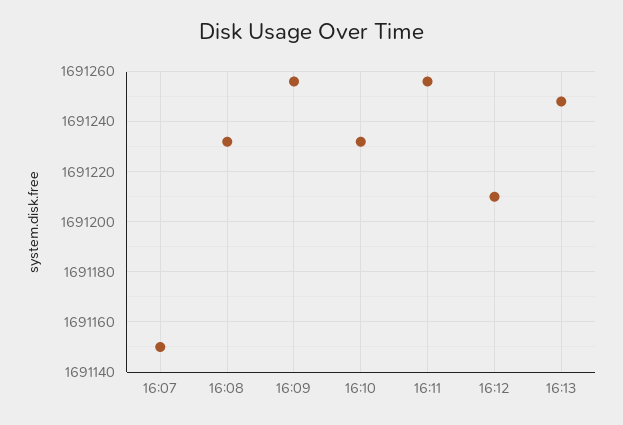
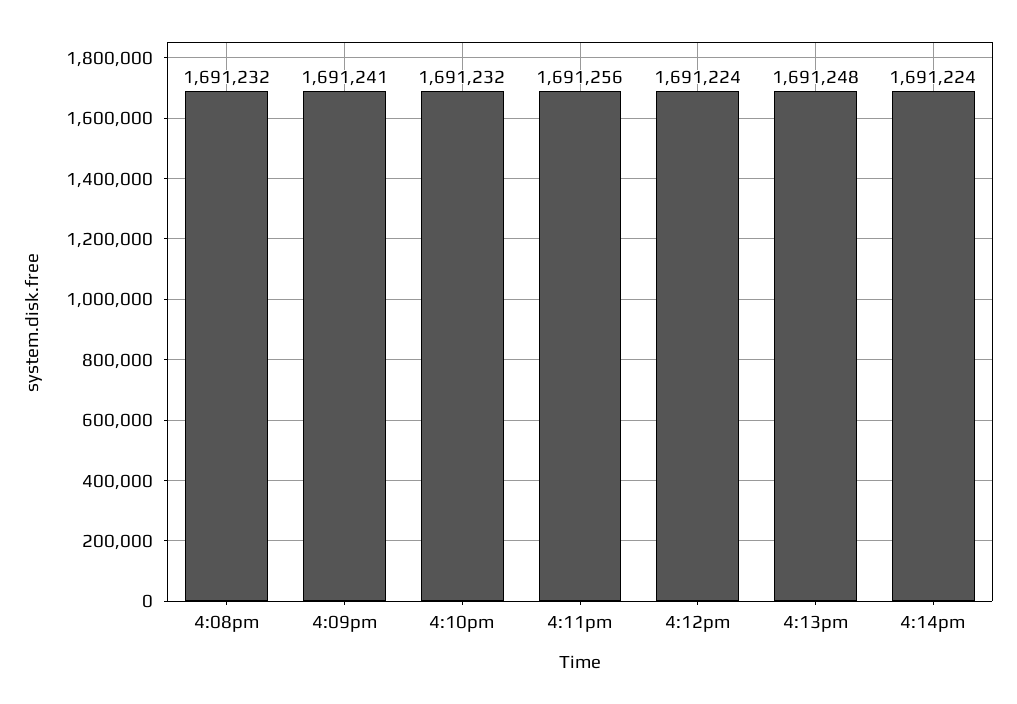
16:07: 1691150 -> none
16:09: 1691255 -> 1691241
16:12: 1691210 -> 1691224
4:14pm: none -> 1691224

